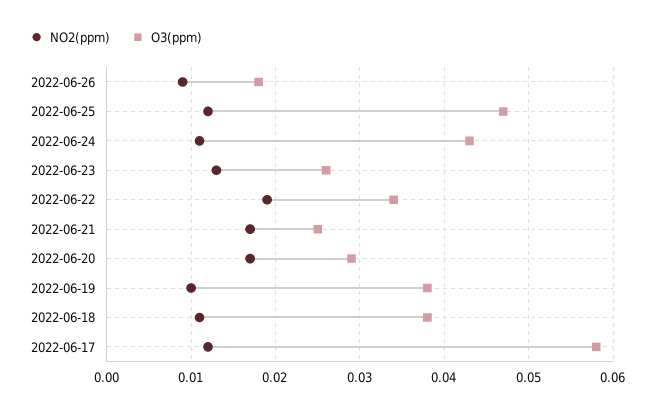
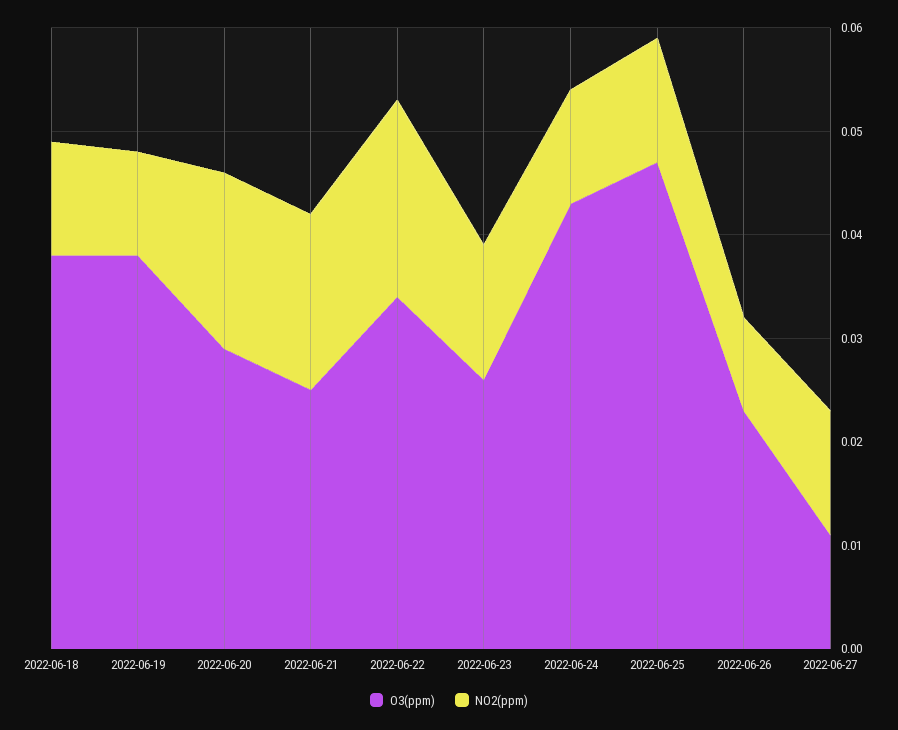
O3(ppm), 2022-06-26: 0.018 -> 0.023
NO2(ppm), 2022-06-17: 0.012 -> none
O3(ppm), 2022-06-17: 0.058 -> none
O3(ppm), 2022-06-27: none -> 0.011
NO2(ppm), 2022-06-27: none -> 0.012

